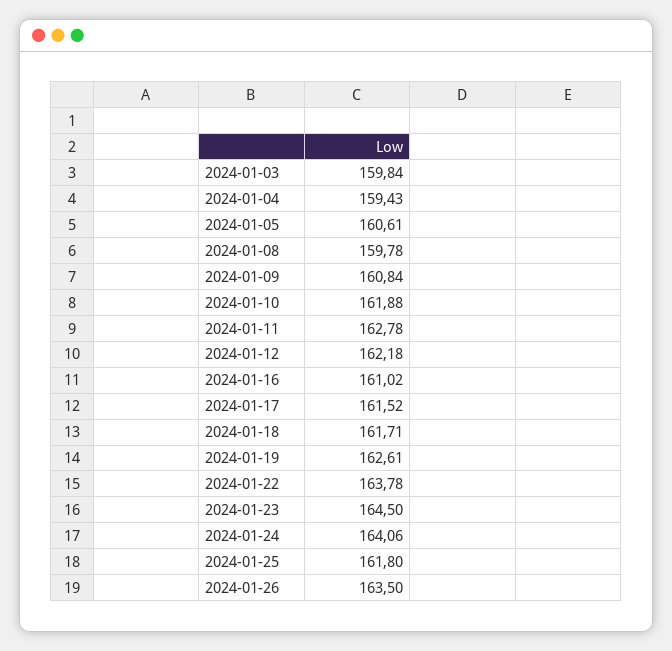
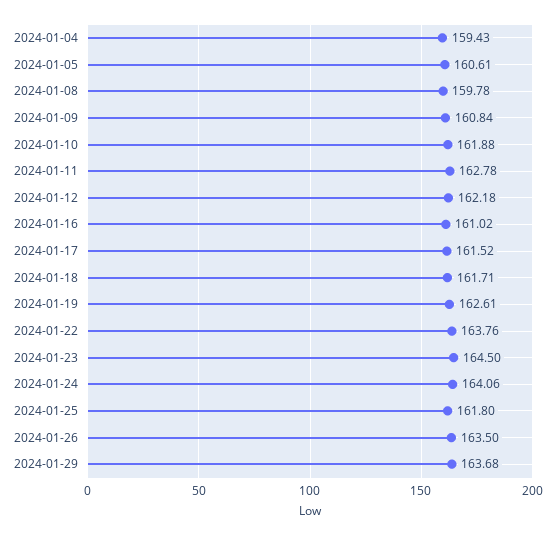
2024-01-03: 159.84 -> none
2024-01-22: 163.78 -> 163.76
2024-01-29: none -> 163.68

